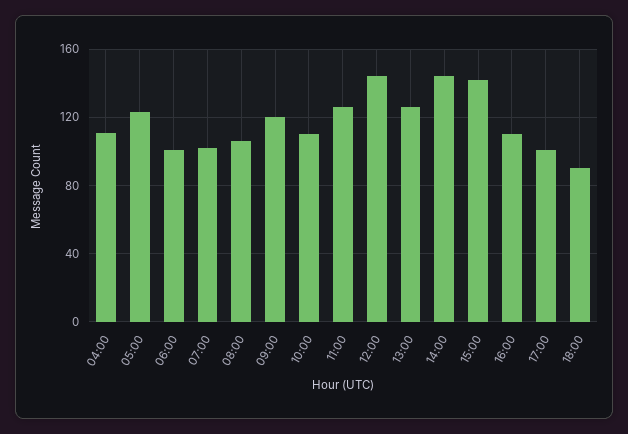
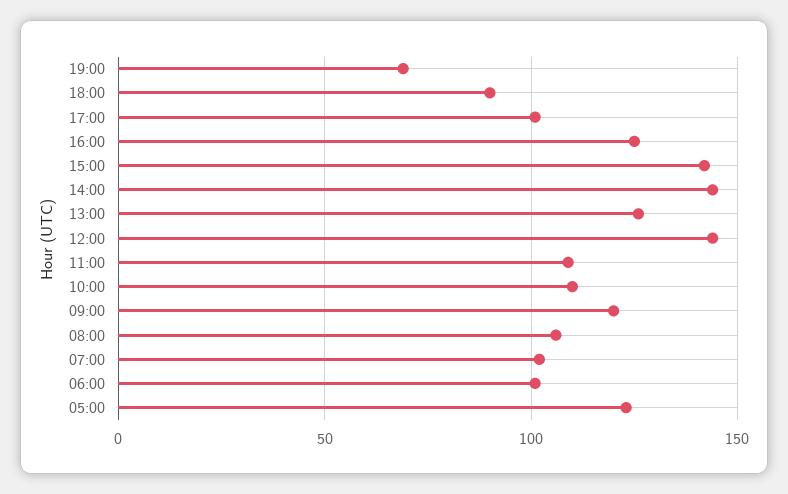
04:00: 110 -> none
11:00: 125 -> 110
16:00: 110 -> 125
19:00: none -> 70

